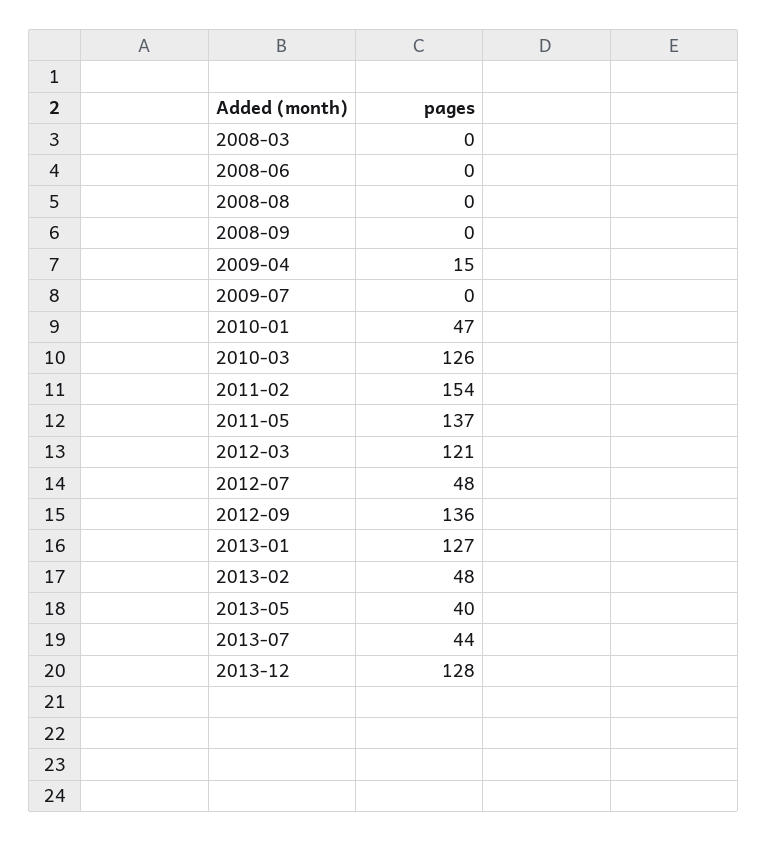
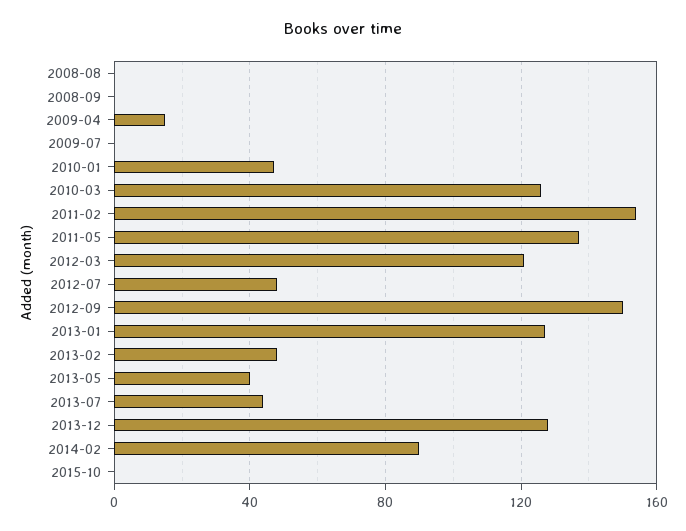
2008-03: 0 -> none
2008-06: 0 -> none
2012-09: 136 -> 150
2014-02: none -> 90
2015-10: none -> 0

